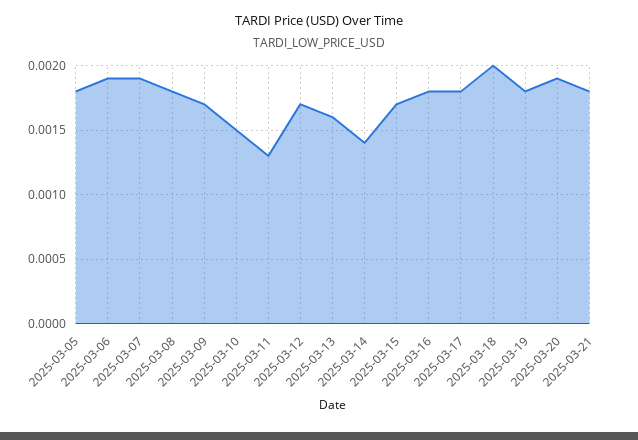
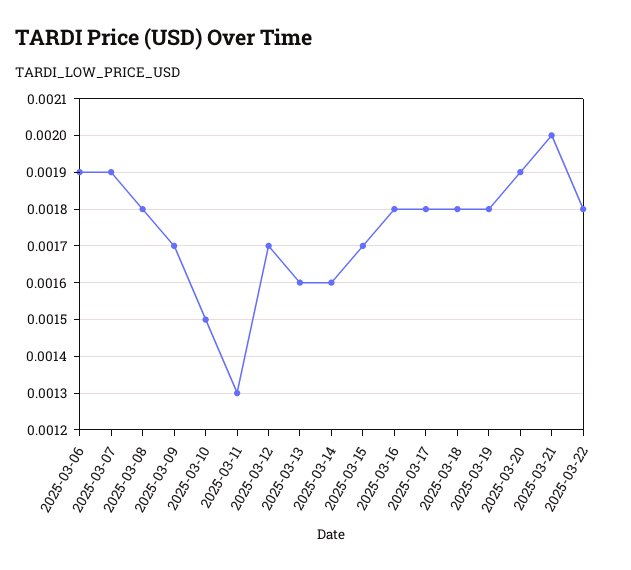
2025-03-05: 0.0018 -> none
2025-03-14: 0.0014 -> 0.0016
2025-03-18: 0.002 -> 0.0018
2025-03-21: 0.0018 -> 0.002
2025-03-22: none -> 0.0018

